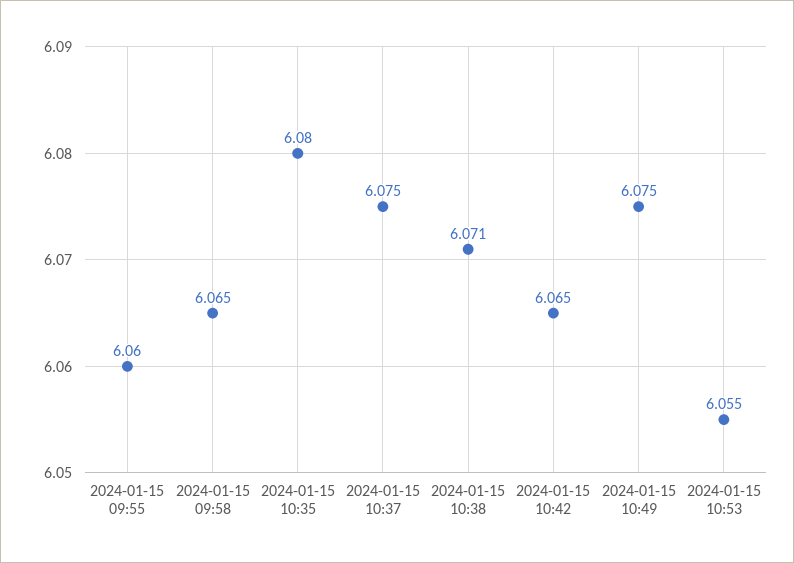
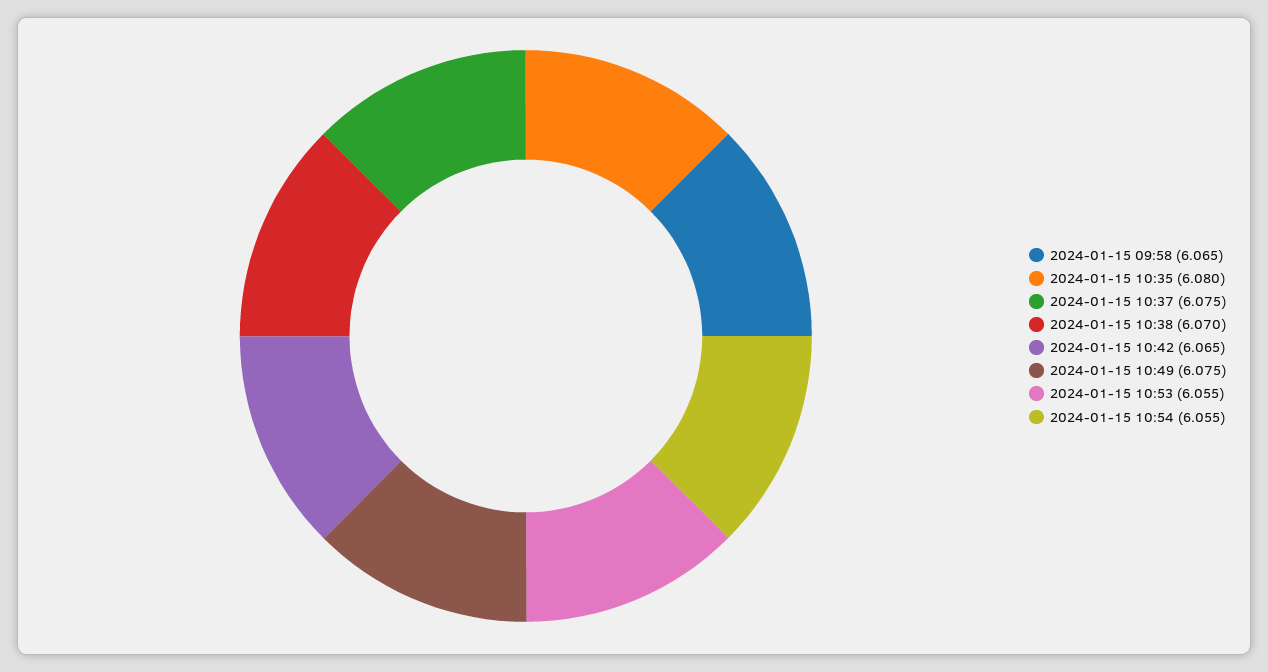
2024-01-15 09:55: 6.06 -> none
2024-01-15 10:38: 6.071 -> 6.07
2024-01-15 10:54: none -> 6.055

